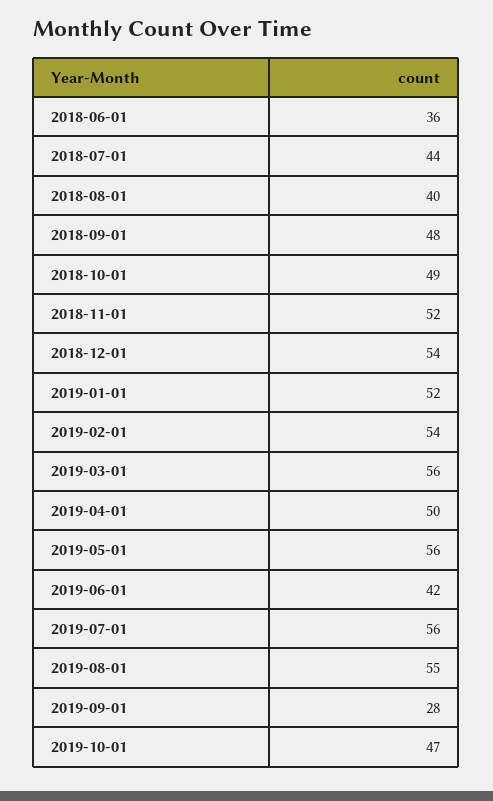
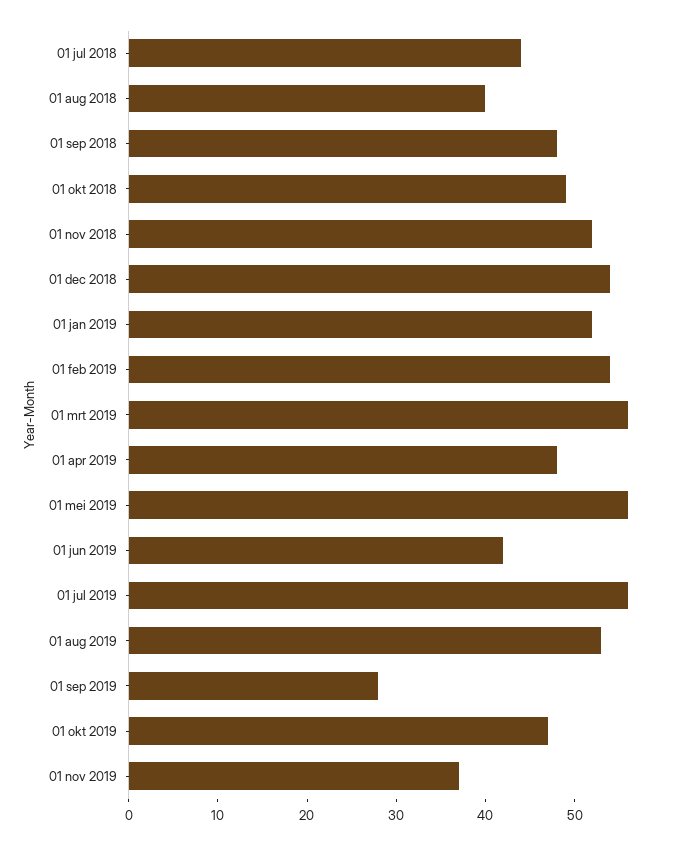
2018-06-01: 36 -> none
2019-04-01: 50 -> 48
2019-08-01: 55 -> 53
01 nov 2019: none -> 37

